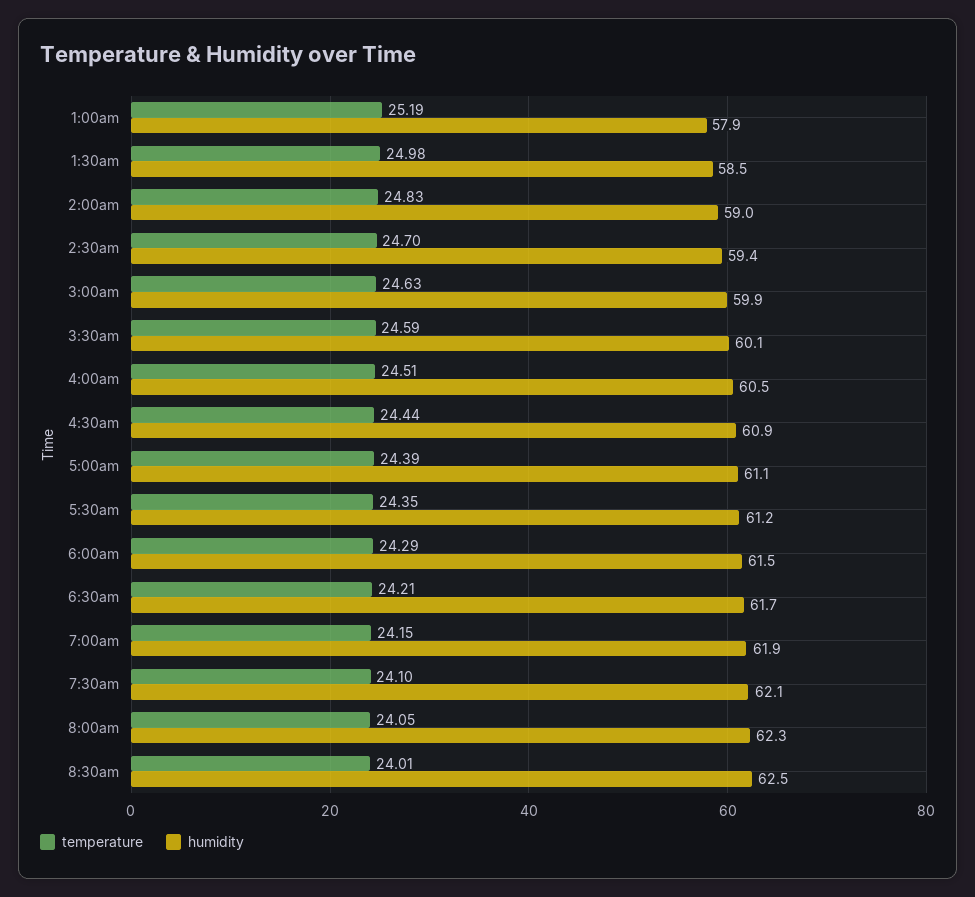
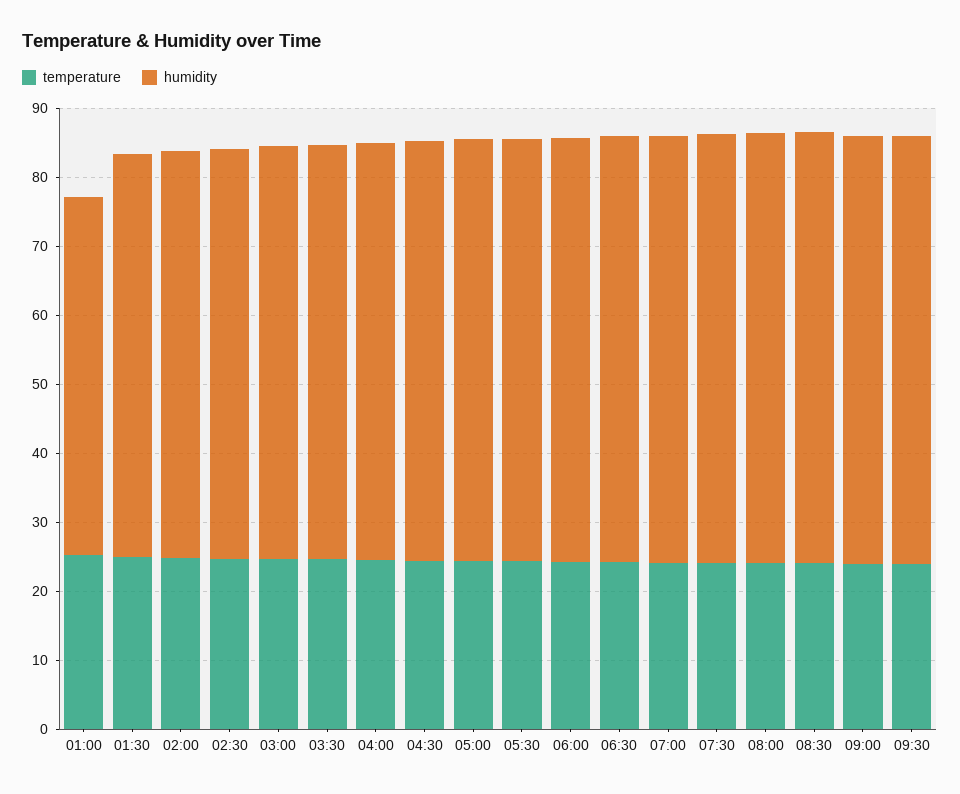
humidity, 1:00am: 57.9 -> 52
temperature, 09:00: none -> 24
humidity, 09:00: none -> 62
temperature, 09:30: none -> 24
humidity, 09:30: none -> 62

